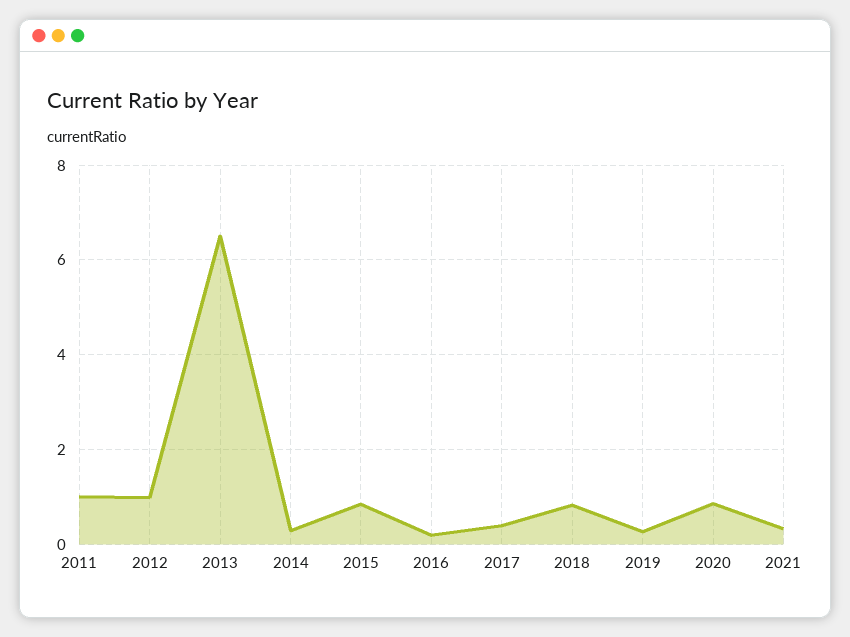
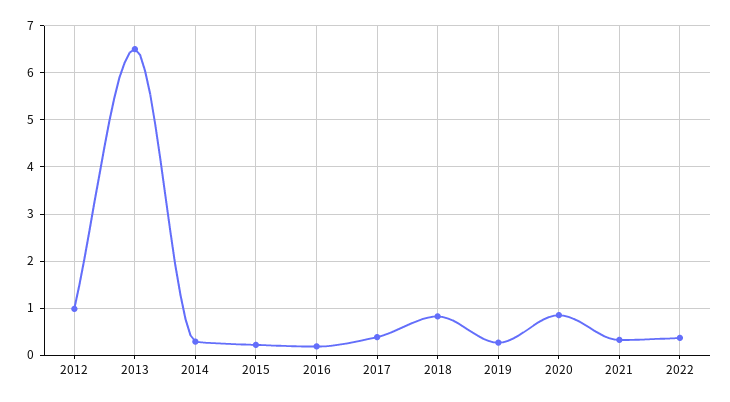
2011: 1 -> none
2015: 0.8 -> 0.2
2022: none -> 0.4

